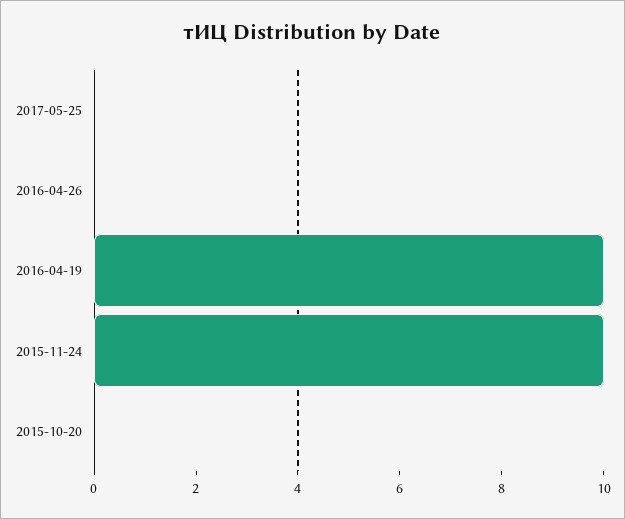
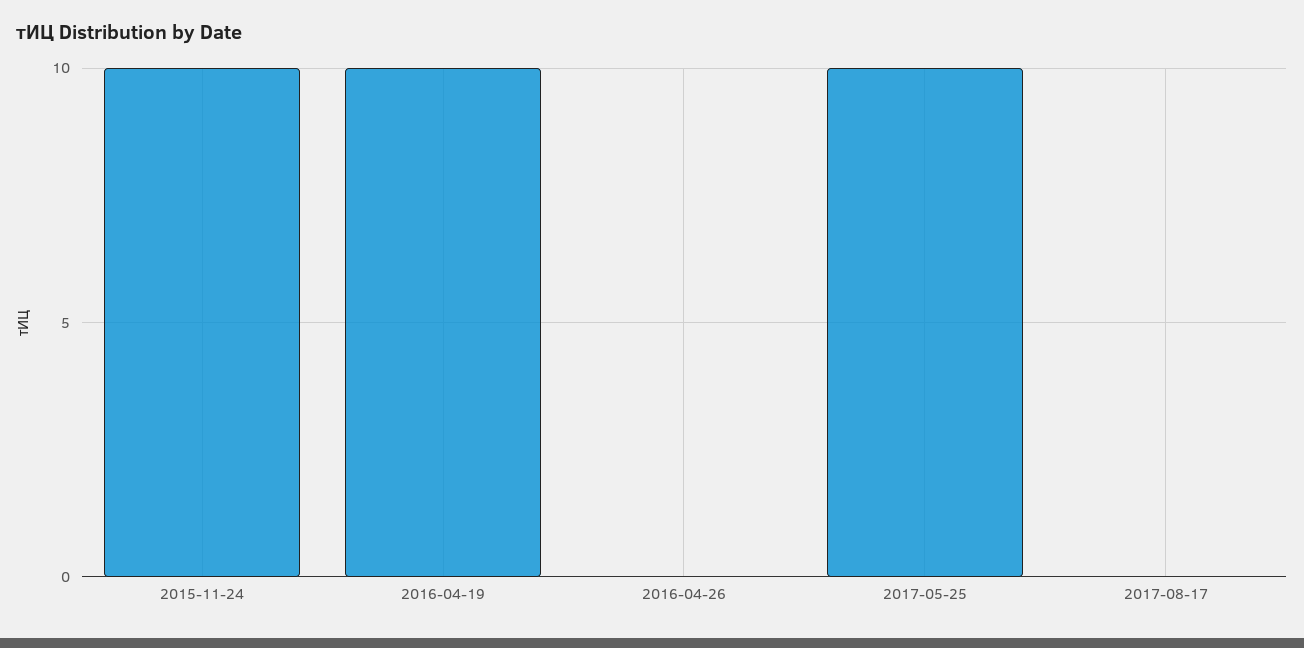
2017-05-25: 0 -> 10
2015-10-20: 0 -> none
2017-08-17: none -> 0

